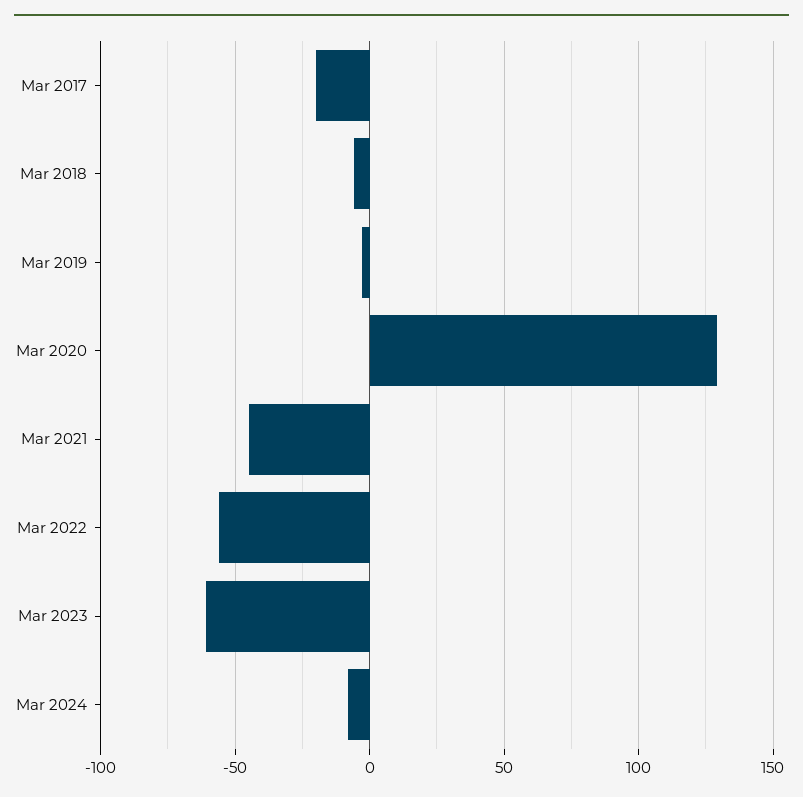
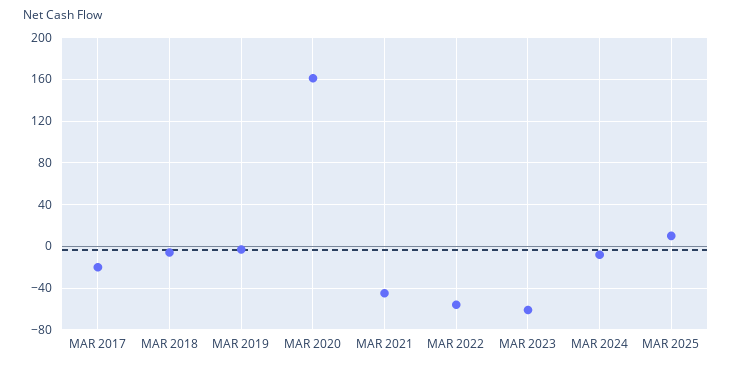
Mar 2020: 130 -> 160
MAR 2025: none -> 10

